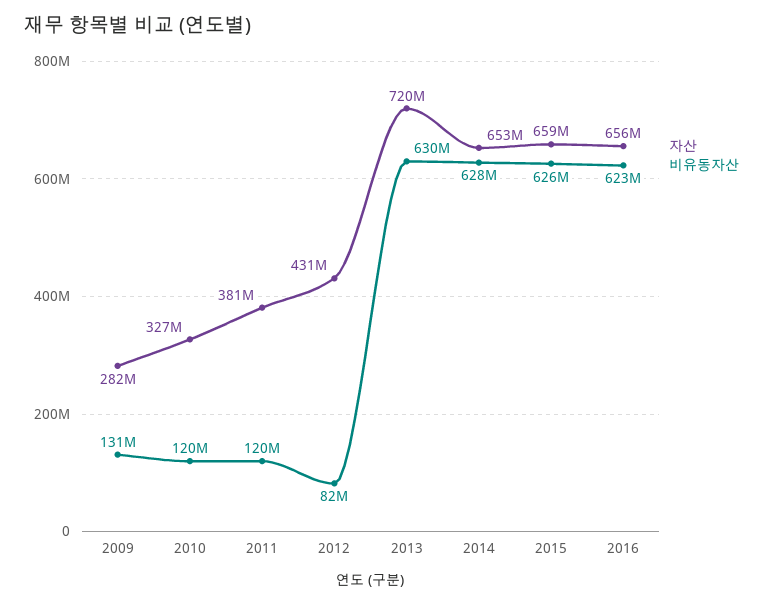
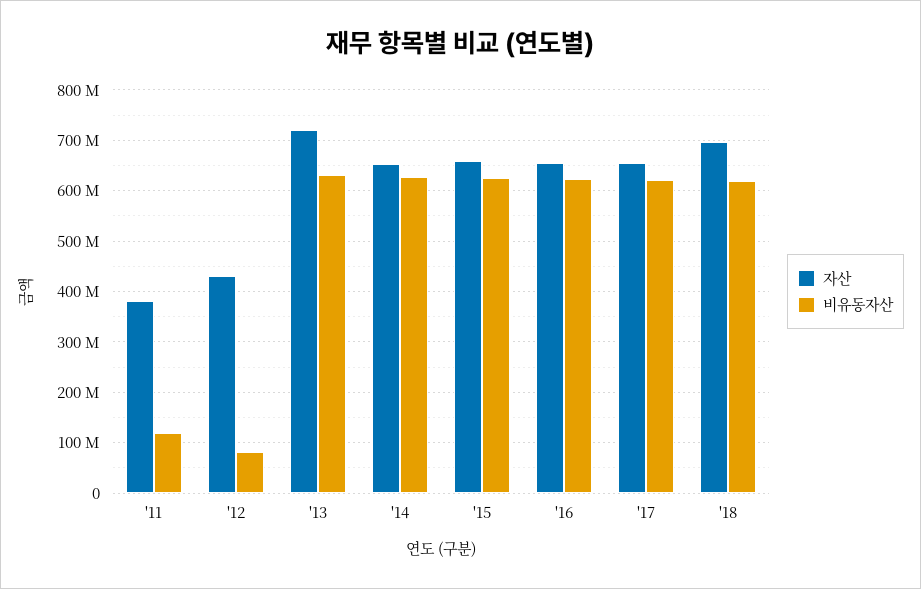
자산, 2009: 282000000 -> none
비유동자산, 2009: 131000000 -> none
자산, 2010: 327000000 -> none
비유동자산, 2010: 120000000 -> none
자산, '17: none -> 660000000
비유동자산, '17: none -> 620000000
자산, '18: none -> 700000000
비유동자산, '18: none -> 620000000

